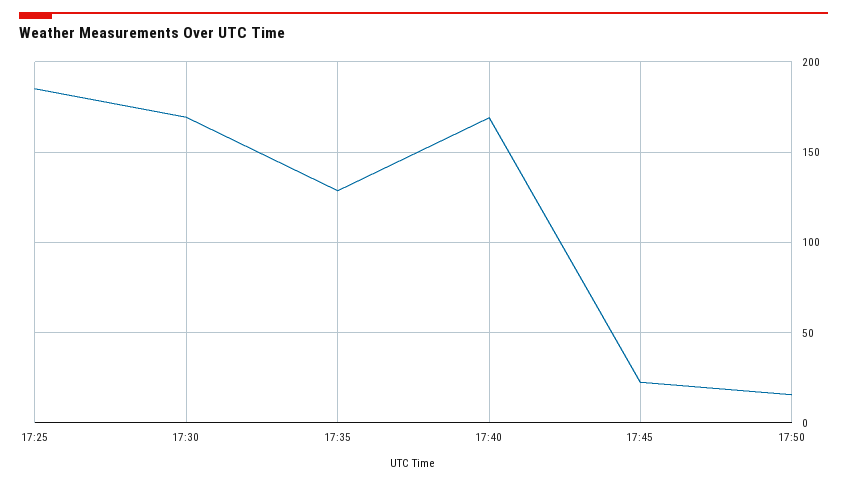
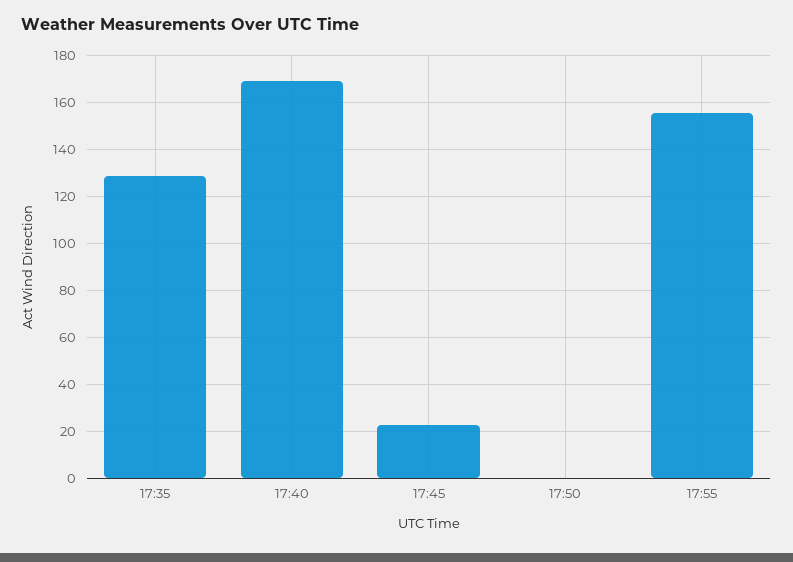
17:25: 185 -> none
17:30: 170 -> none
17:50: 15 -> 0
17:55: none -> 155

